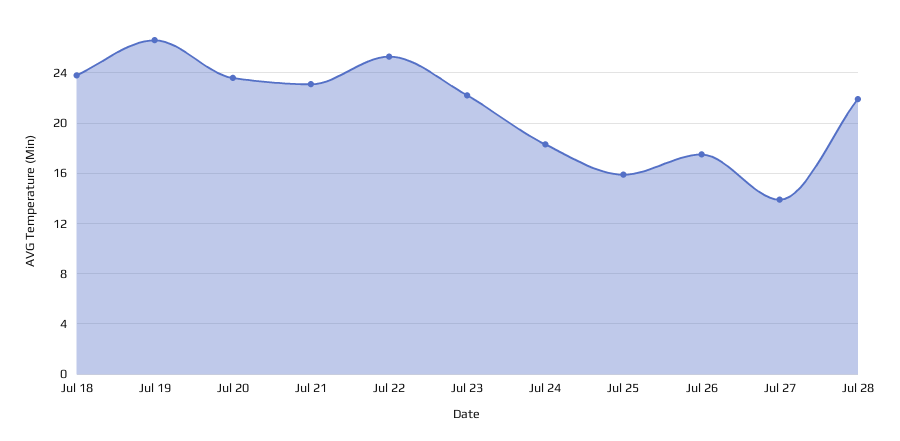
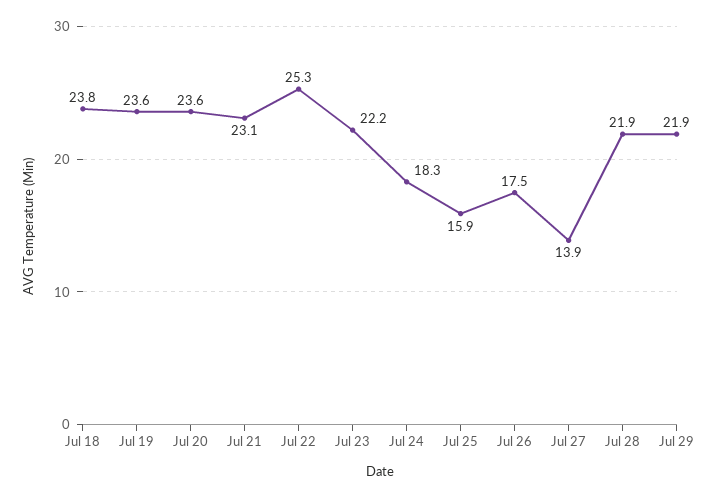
Jul 19: 26.5 -> 23.6
Jul 29: none -> 21.9

